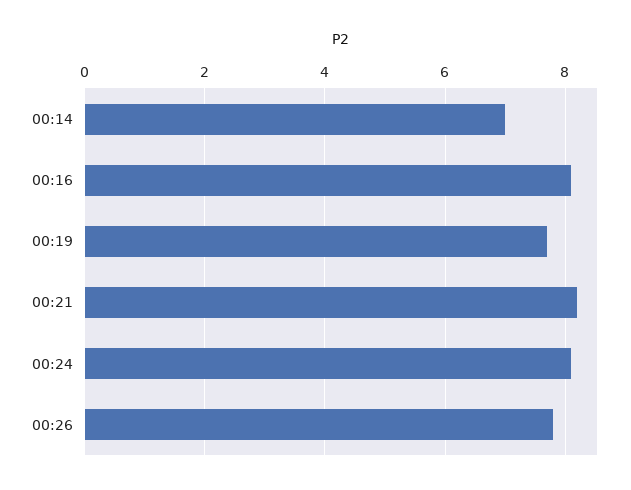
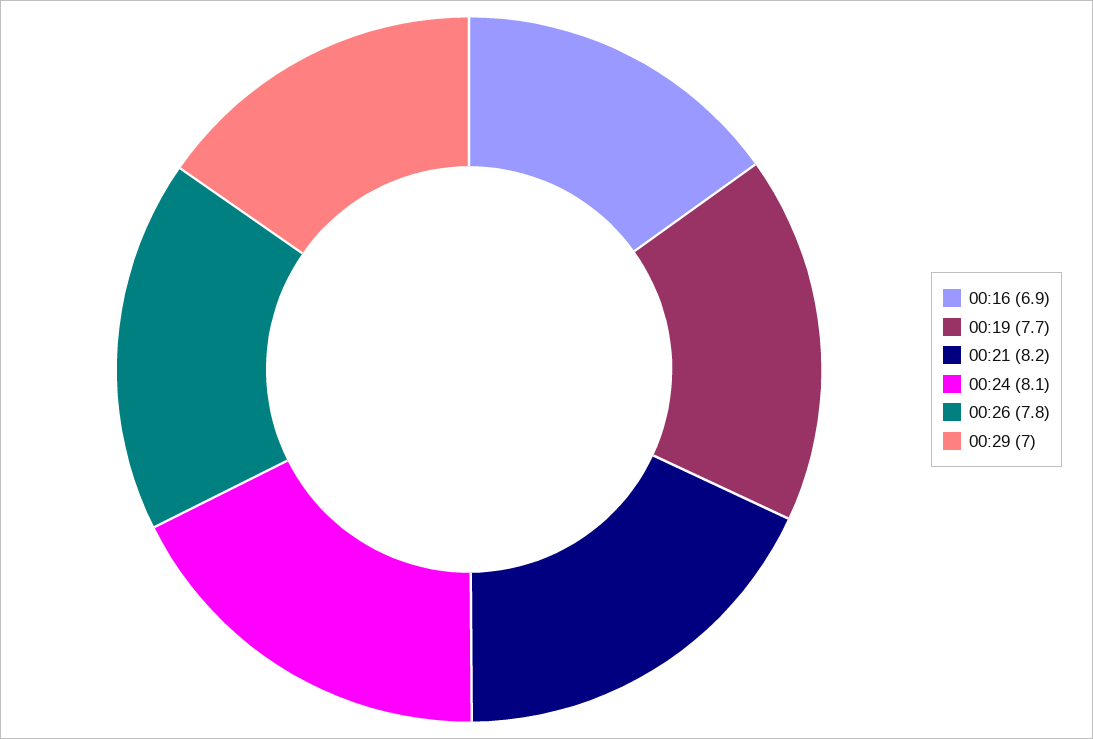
00:14: 7 -> none
00:16: 8 -> 6.9
00:29: none -> 7

